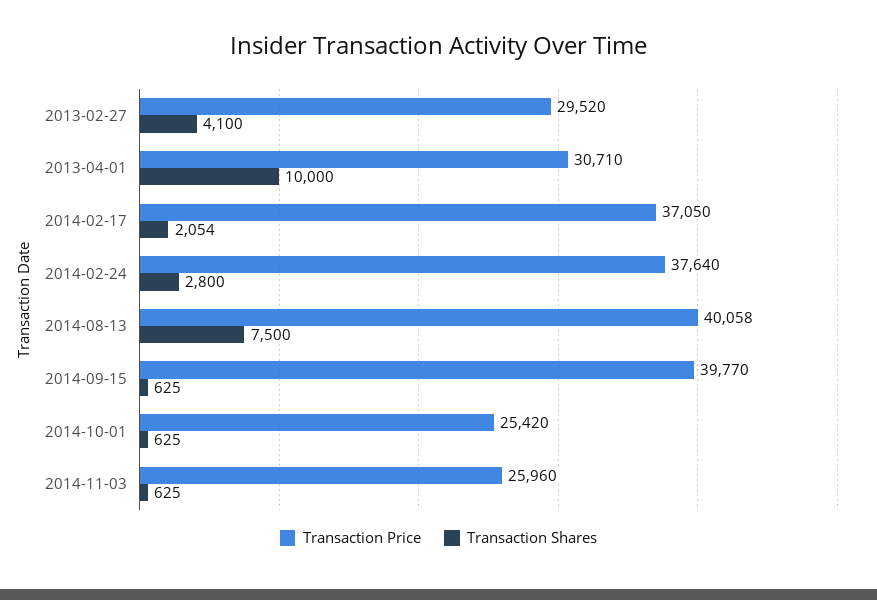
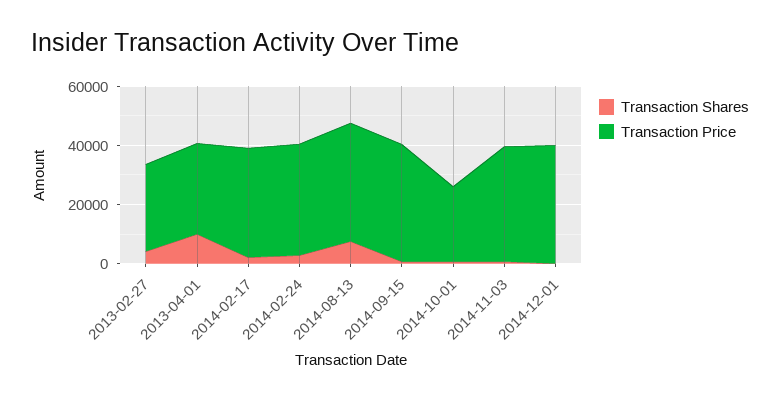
Transaction Price, 2014-11-03: 25960 -> 40000
Transaction Shares, 2014-12-01: none -> 0
Transaction Price, 2014-12-01: none -> 40000

